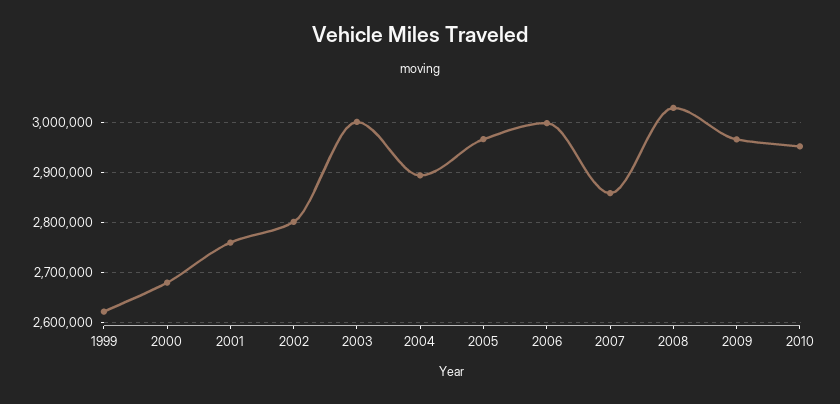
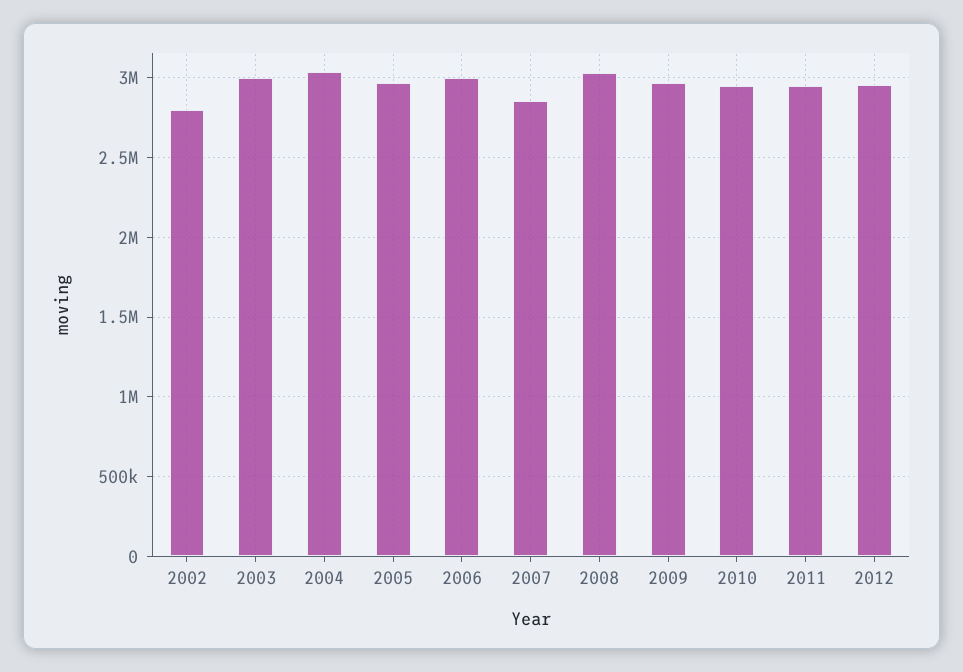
1999: 2620000 -> none
2000: 2680000 -> none
2001: 2760000 -> none
2004: 2900000 -> 3050000
2011: none -> 2950000
2012: none -> 2950000

